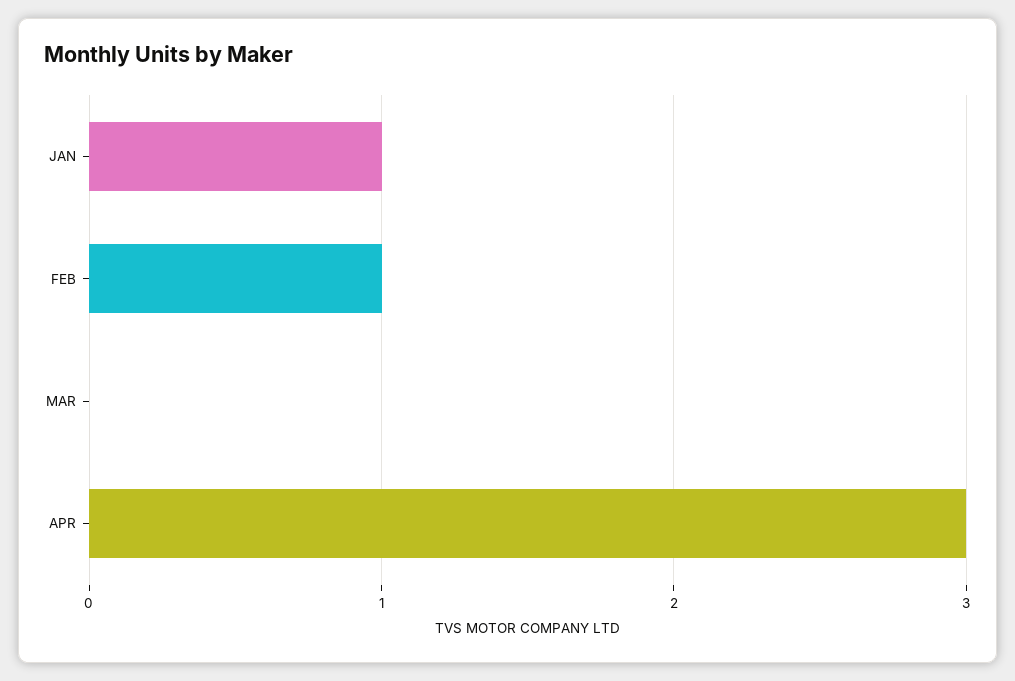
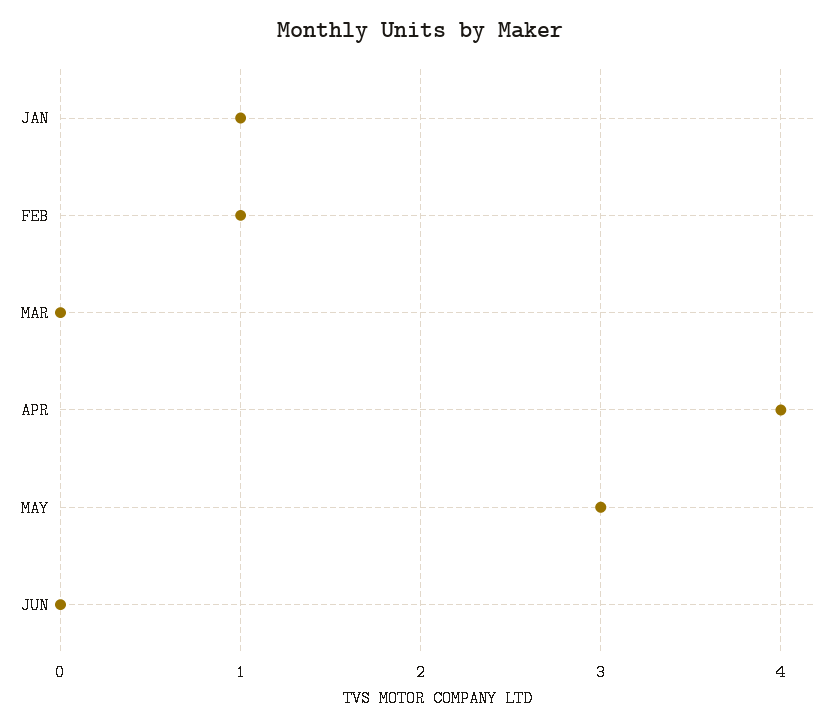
APR: 3 -> 4
MAY: none -> 3
JUN: none -> 0

